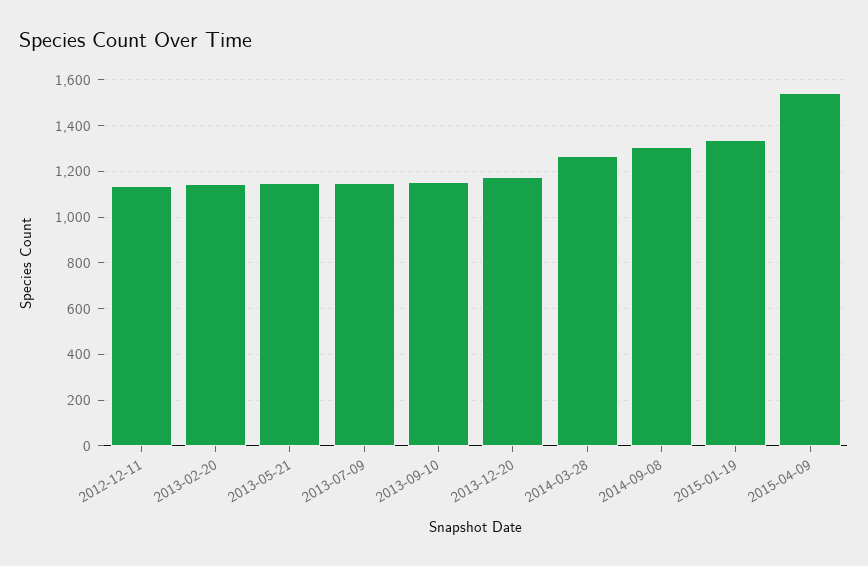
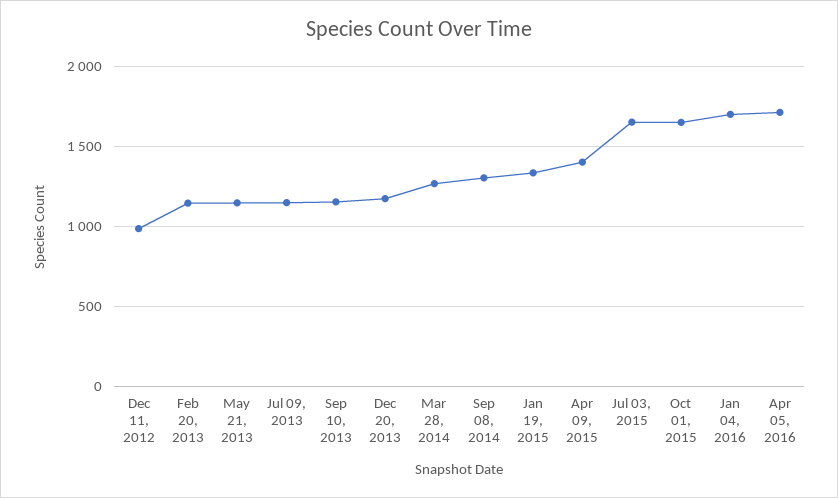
2012-12-11: 1150 -> 1000
2015-04-09: 1550 -> 1400
Jul 03, 2015: none -> 1650
Oct 01, 2015: none -> 1650
Jan 04, 2016: none -> 1700
Apr 05, 2016: none -> 1700

